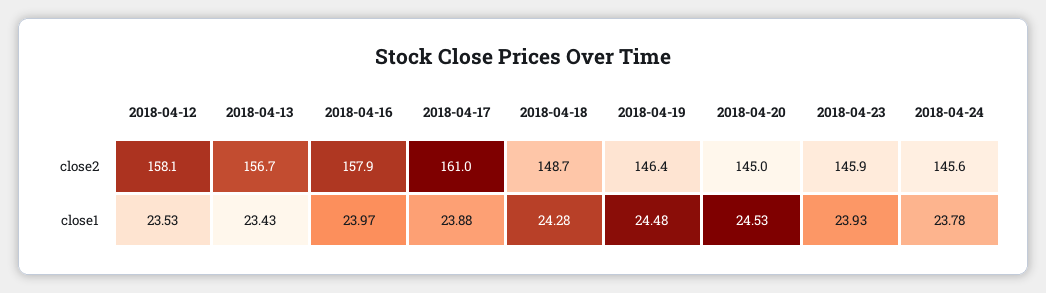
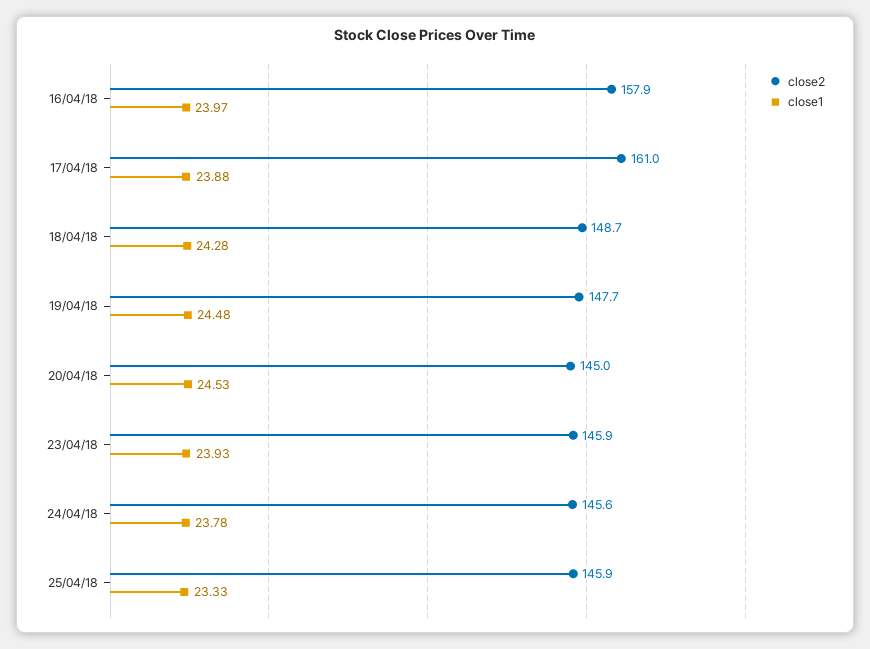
close2, 2018-04-12: 158.1 -> none
close2, 2018-04-13: 156.7 -> none
close2, 2018-04-19: 146.4 -> 147.7
close1, 2018-04-12: 23.53 -> none
close1, 2018-04-13: 23.43 -> none
close2, 25/04/18: none -> 145.9
close1, 25/04/18: none -> 23.33

